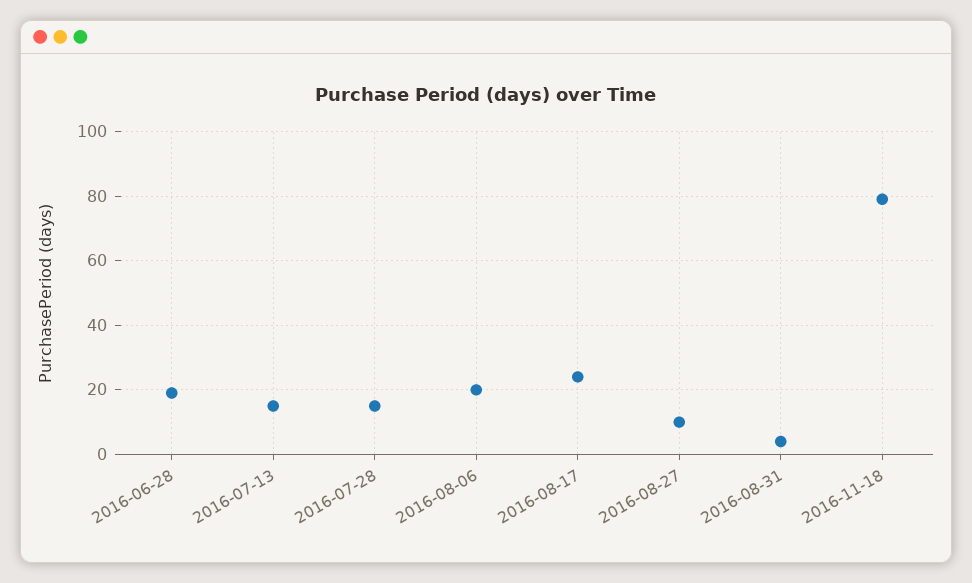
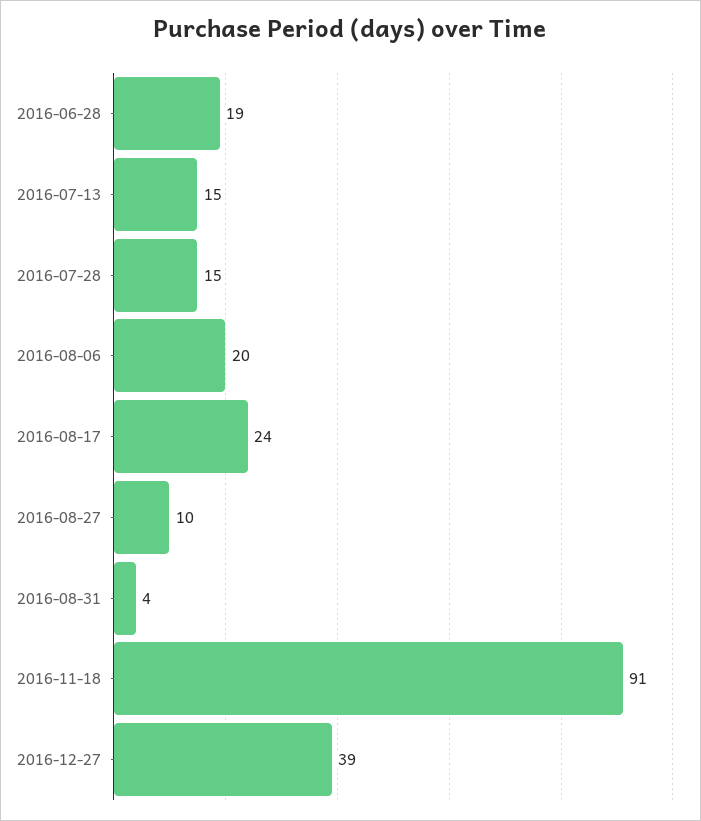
2016-11-18: 80 -> 91
2016-12-27: none -> 39

